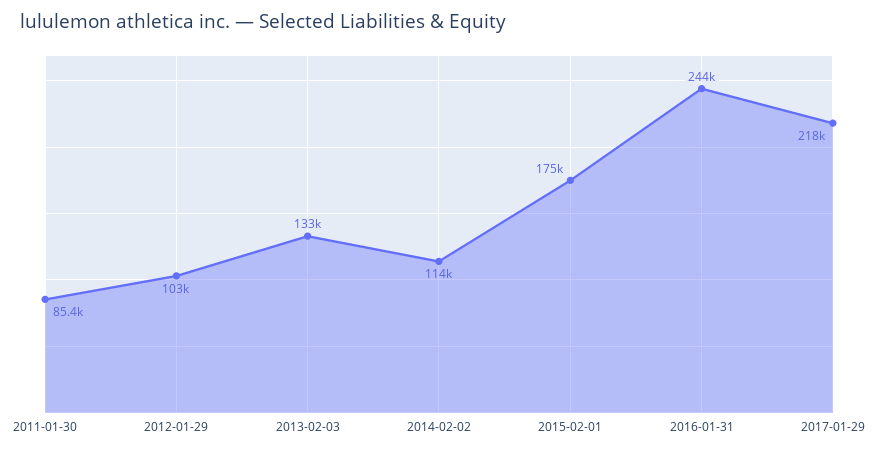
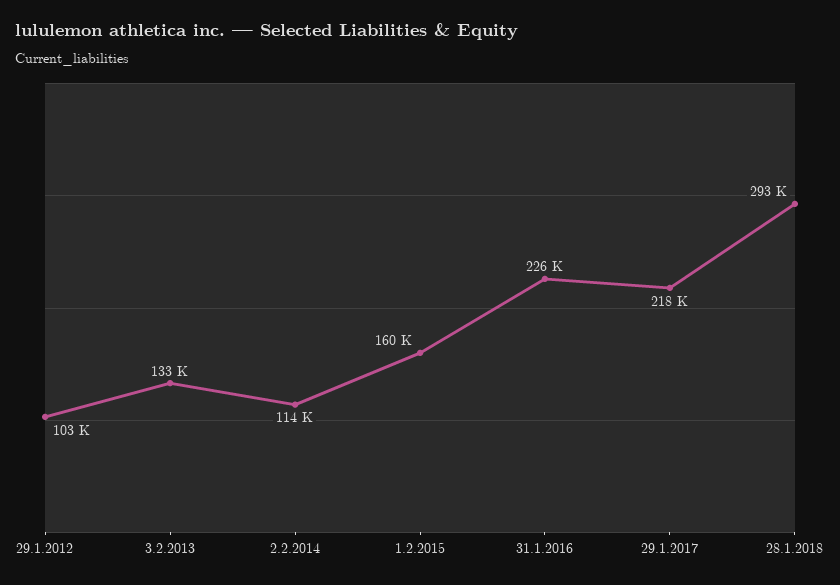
2011-01-30: 85400 -> none
2015-02-01: 175000 -> 160000
2016-01-31: 244000 -> 226000
28.1.2018: none -> 293000

